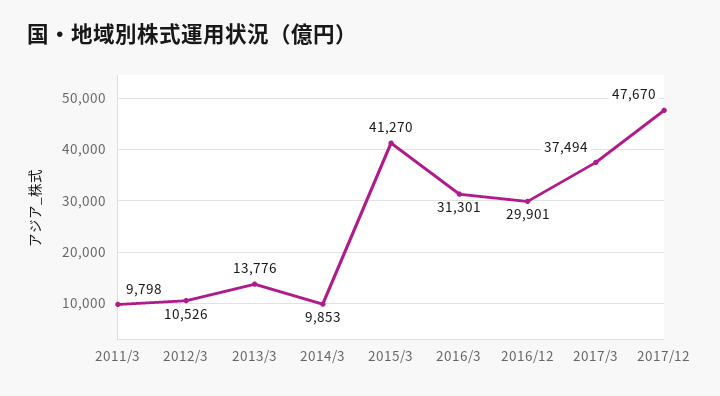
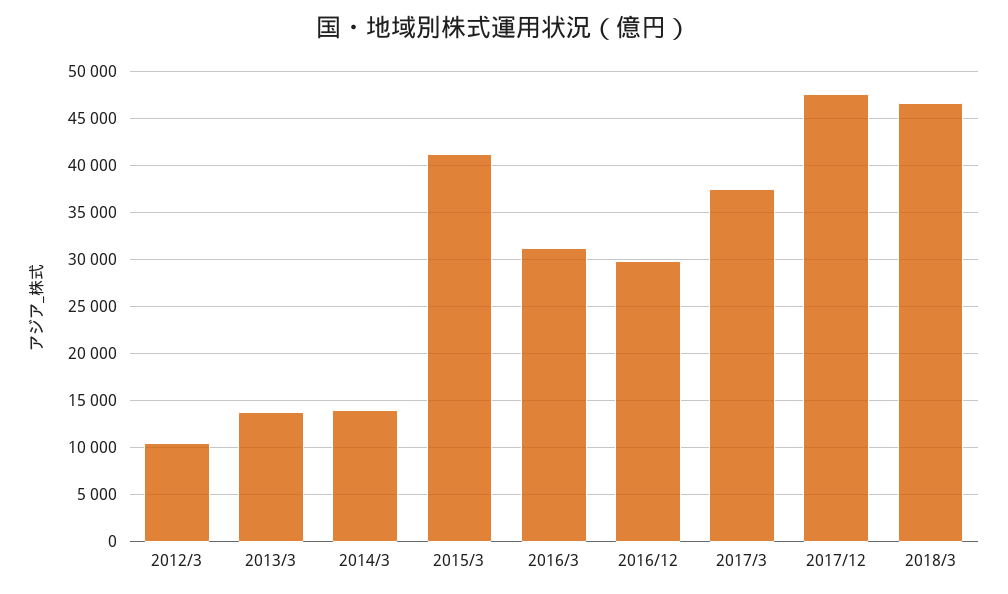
2011/3: 9798 -> none
2014/3: 9853 -> 14000
2018/3: none -> 47000

